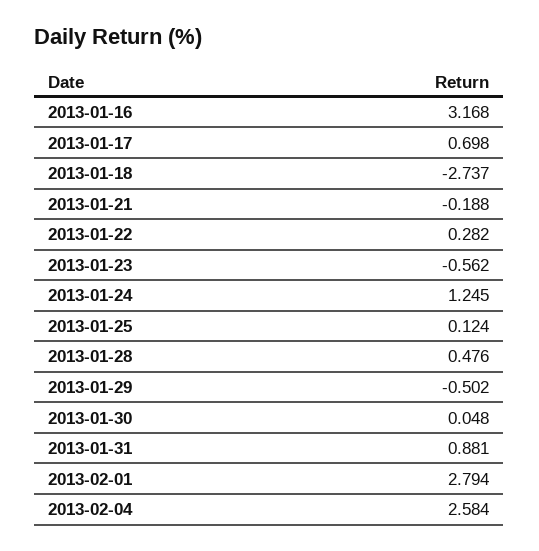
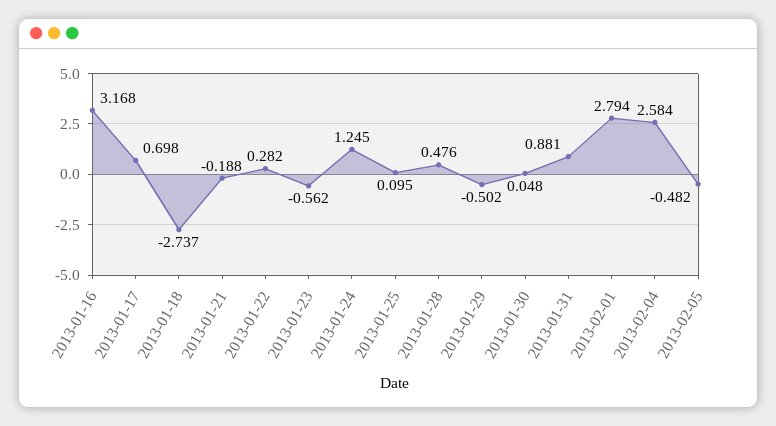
2013-01-25: 0.124 -> 0.095
2013-02-05: none -> -0.482

